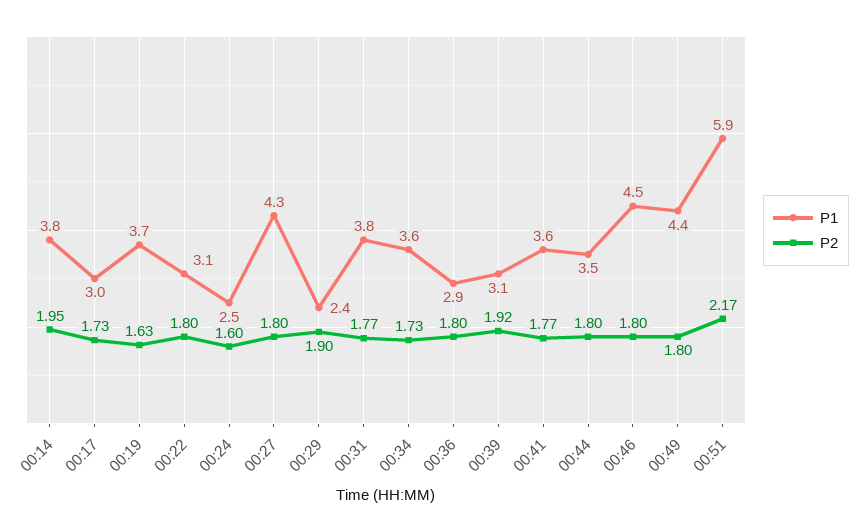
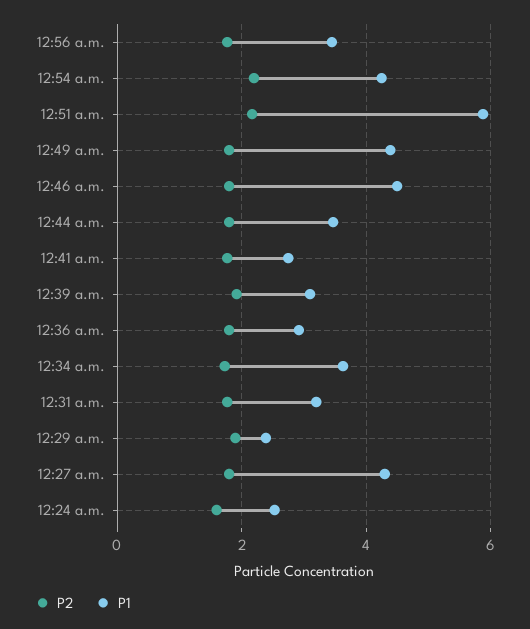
P1, 00:14: 3.8 -> none
P2, 00:14: 1.95 -> none
P1, 00:17: 3 -> none
P2, 00:17: 1.73 -> none
P1, 00:19: 3.7 -> none
P2, 00:19: 1.63 -> none
P1, 00:22: 3.1 -> none
P2, 00:22: 1.8 -> none
P1, 00:31: 3.8 -> 3.2
P1, 00:41: 3.6 -> 2.8
P2, 12:56 a.m.: none -> 1.8
P1, 12:56 a.m.: none -> 3.4
P2, 12:54 a.m.: none -> 2.2
P1, 12:54 a.m.: none -> 4.2

